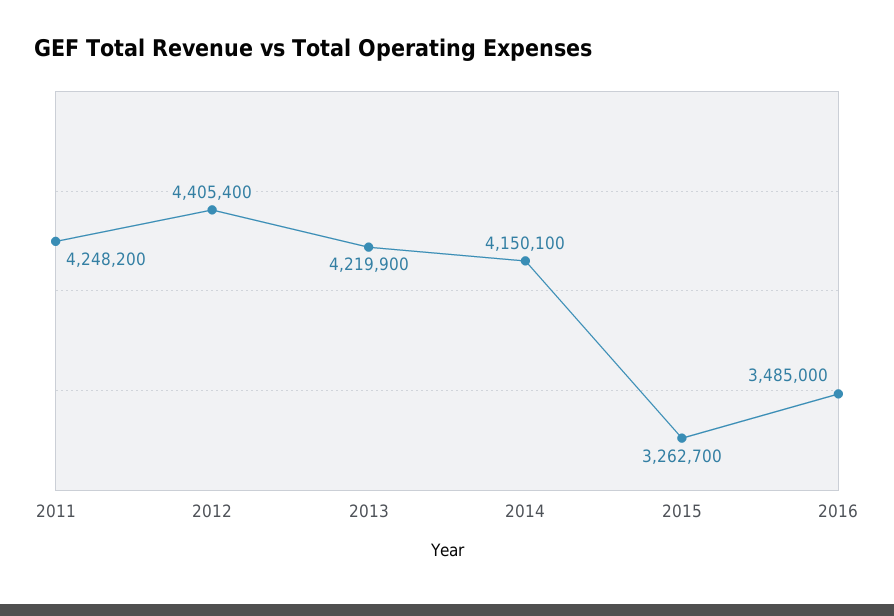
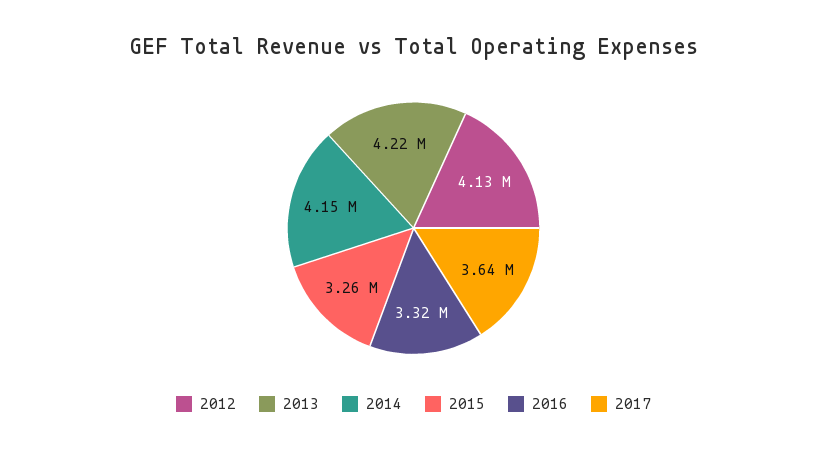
2011: 4248200 -> none
2012: 4405400 -> 4130000
2016: 3485000 -> 3320000
2017: none -> 3640000

